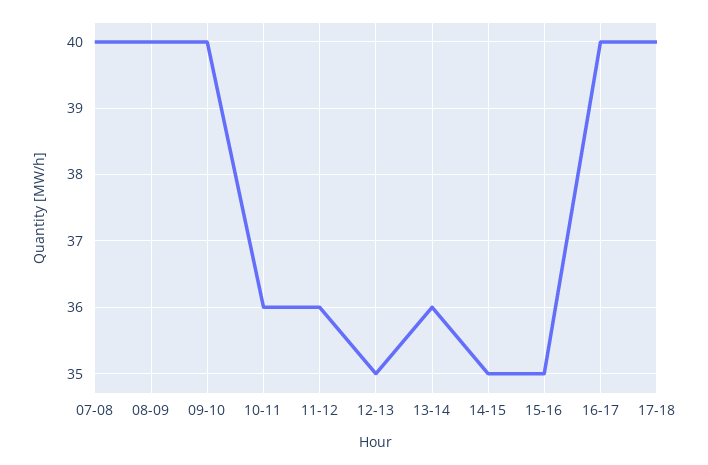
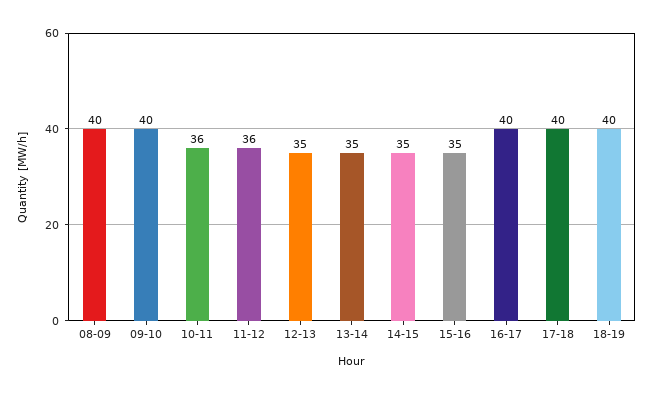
07-08: 40 -> none
13-14: 36 -> 35
18-19: none -> 40

